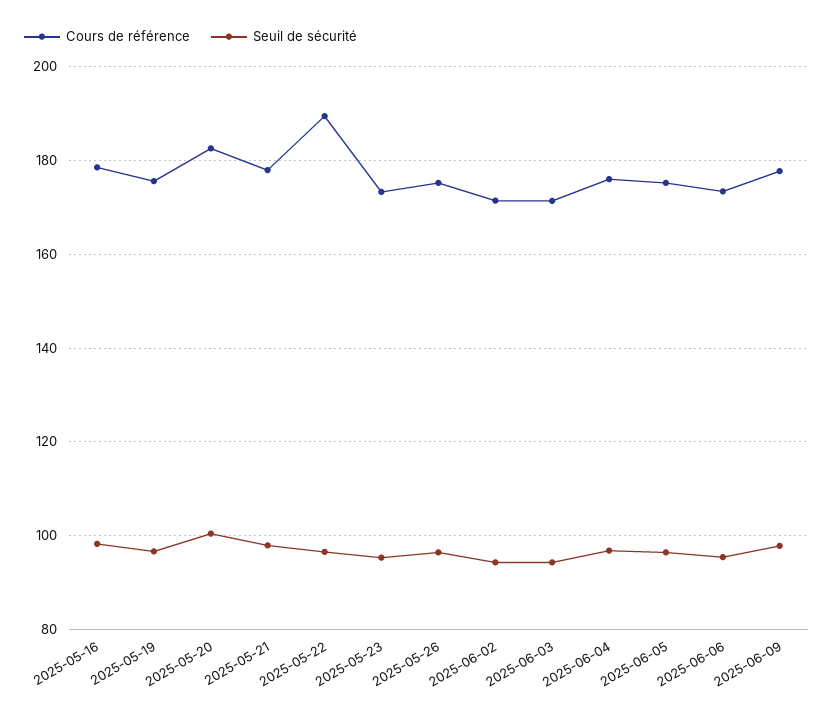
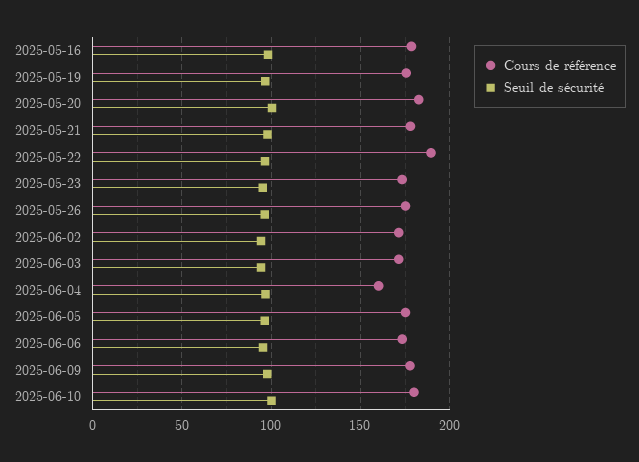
Cours de référence, 2025-06-04: 176 -> 160
Cours de référence, 2025-06-10: none -> 180
Seuil de sécurité, 2025-06-10: none -> 100

